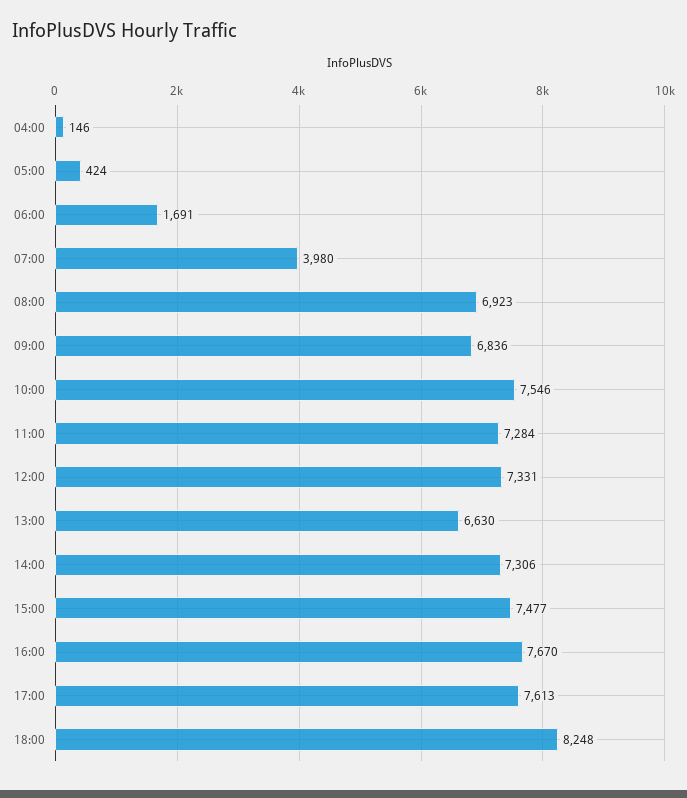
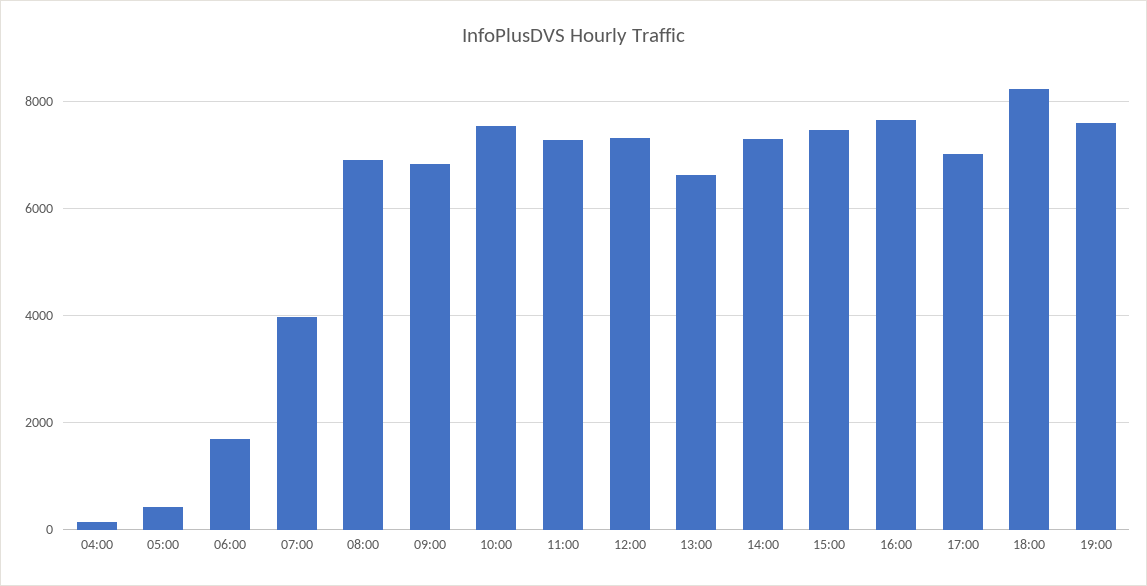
17:00: 7613 -> 7000
19:00: none -> 7600

